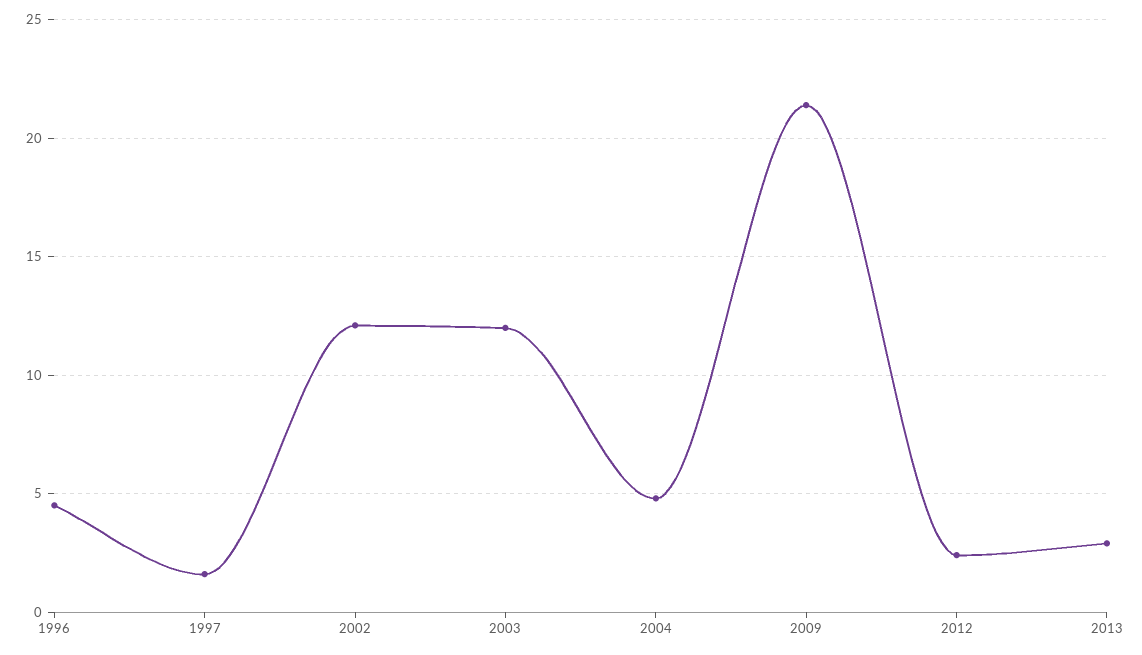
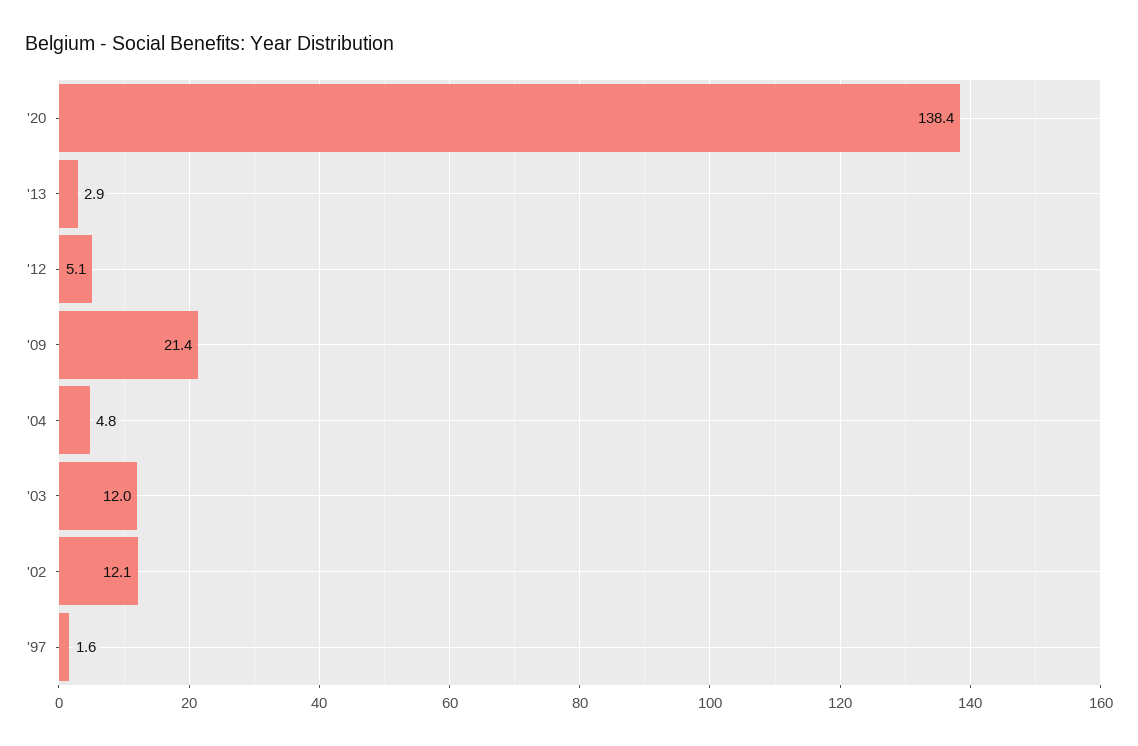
1996: 4.5 -> none
2012: 2.5 -> 5.1
'20: none -> 138.4

